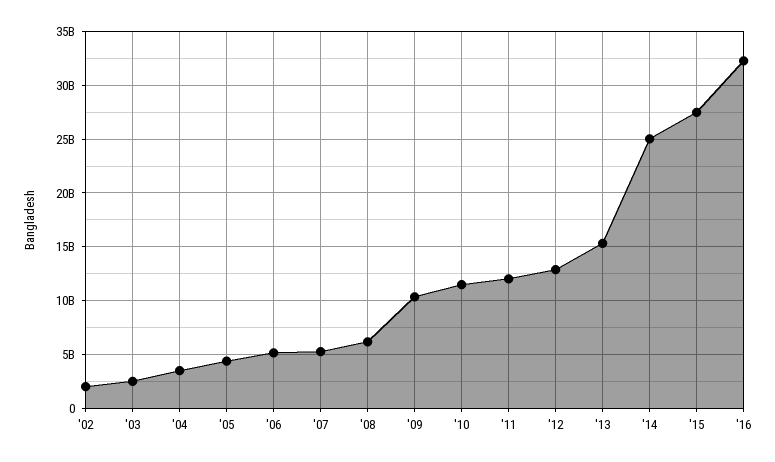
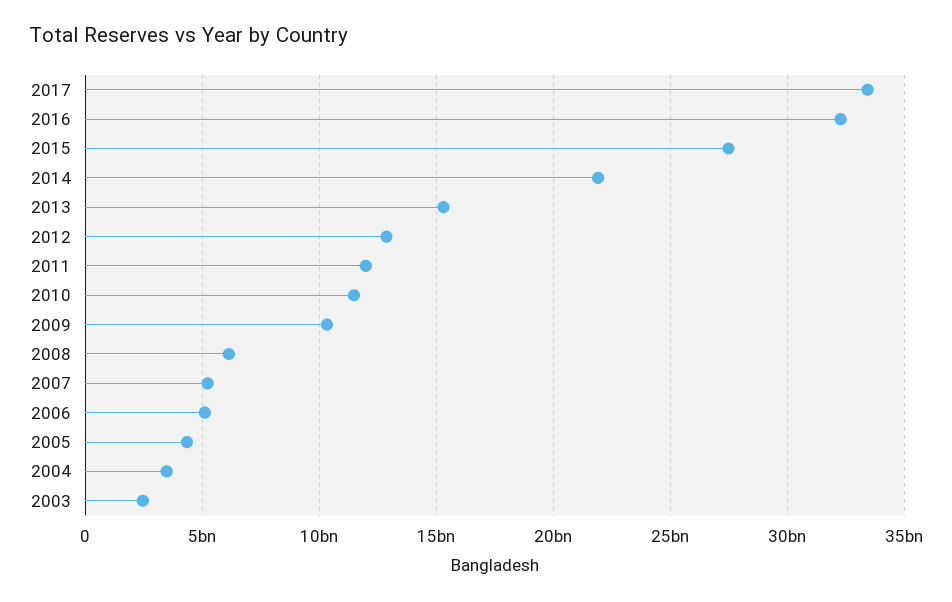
'02: 2000000000 -> none
'14: 25000000000 -> 22000000000
2017: none -> 33500000000

